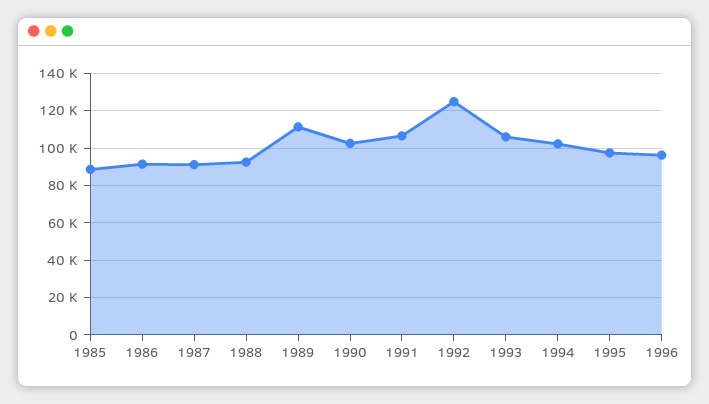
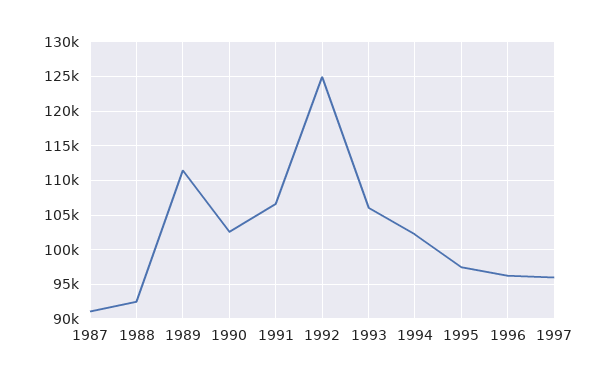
1985: 90000 -> none
1986: 90000 -> none
1997: none -> 96000

